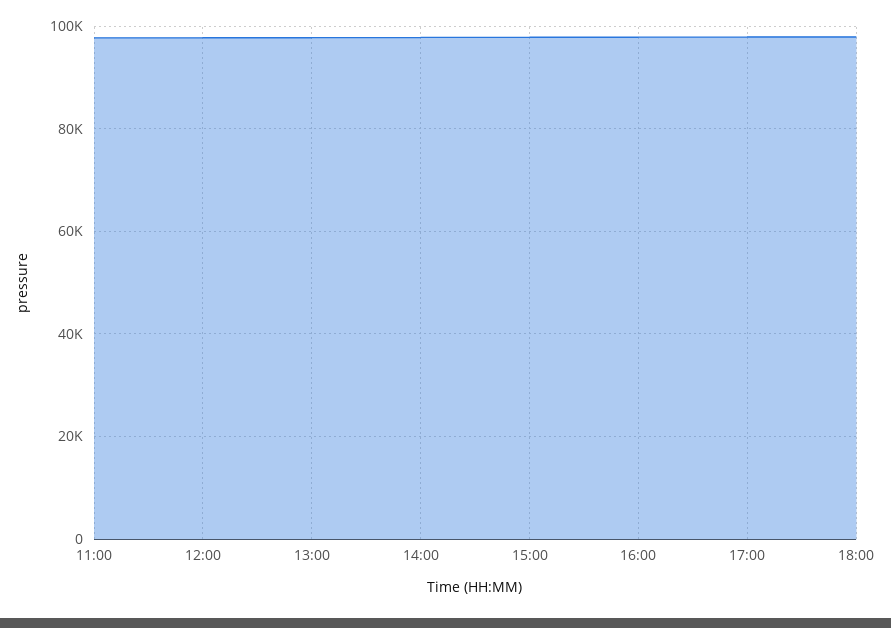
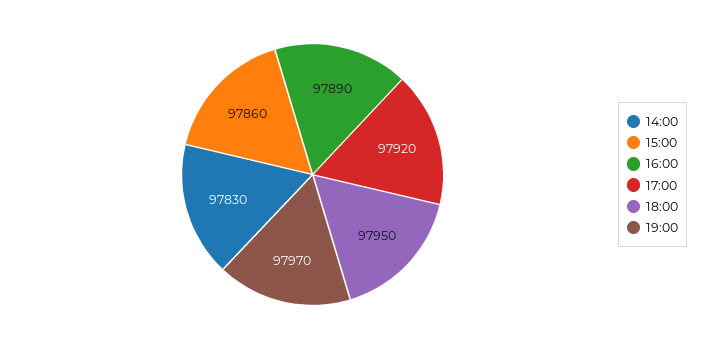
11:00: 98000 -> none
12:00: 98000 -> none
13:00: 98000 -> none
19:00: none -> 97970

